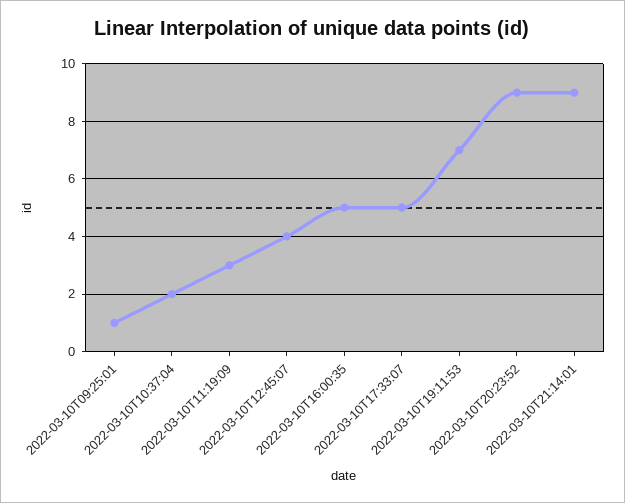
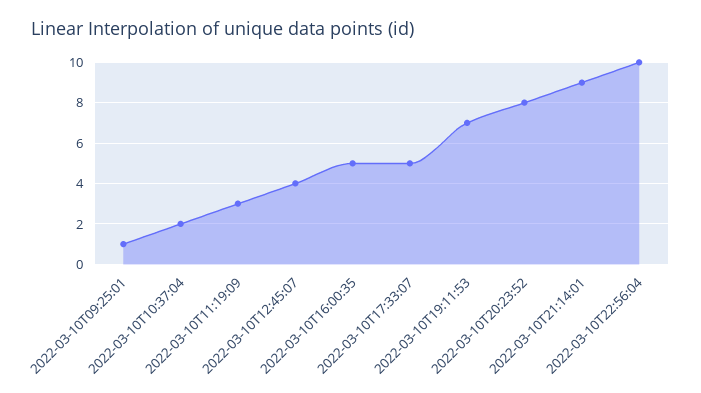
2022-03-10T20:23:52: 9 -> 8
2022-03-10T22:56:04: none -> 10

